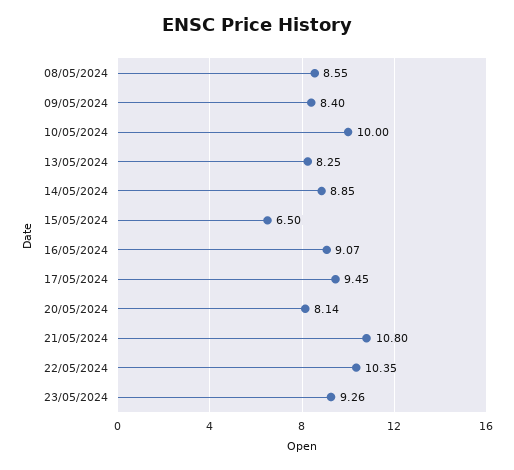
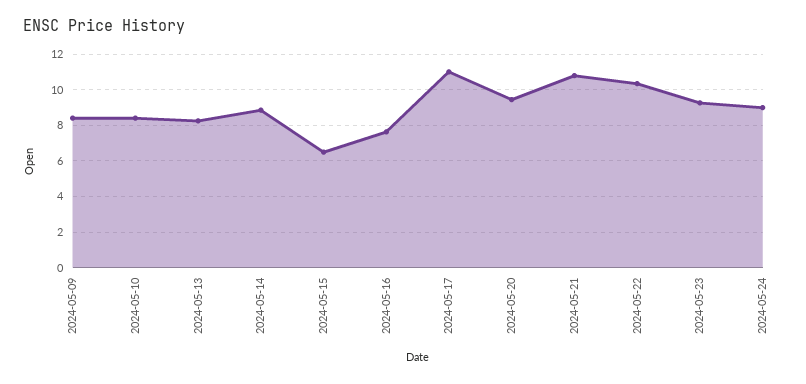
08/05/2024: 8.55 -> none
10/05/2024: 10 -> 8.5
16/05/2024: 9.07 -> 7.5
17/05/2024: 9.45 -> 11
20/05/2024: 8.14 -> 9.5
2024-05-24: none -> 9

